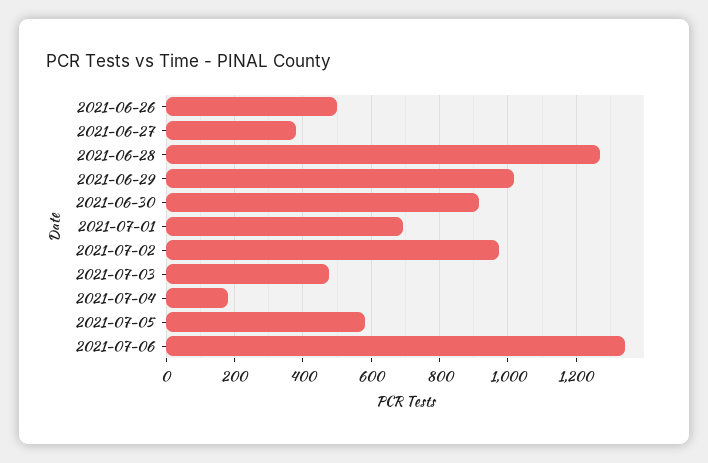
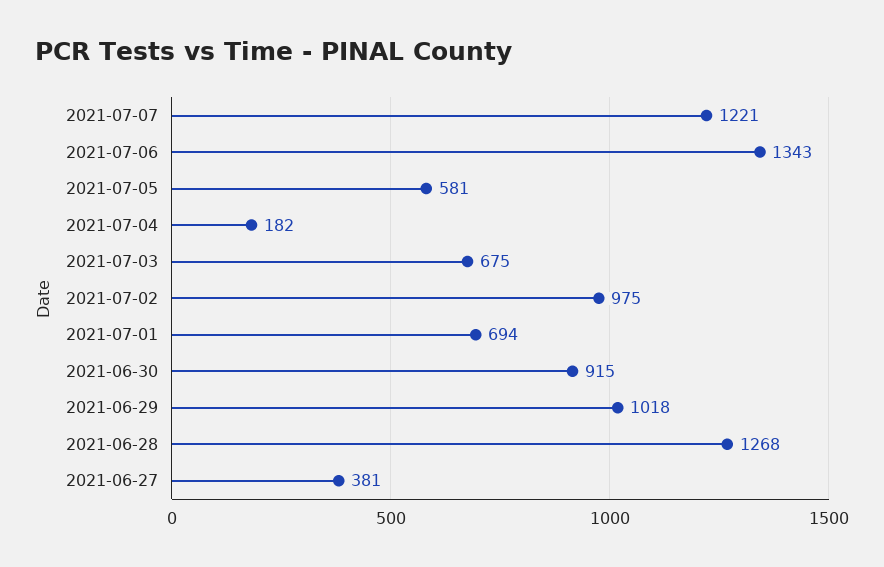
2021-06-26: 500 -> none
2021-07-03: 480 -> 675
2021-07-07: none -> 1221

